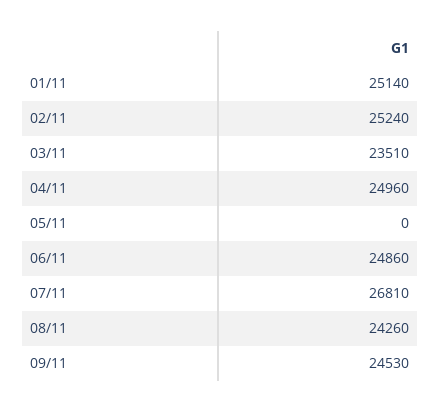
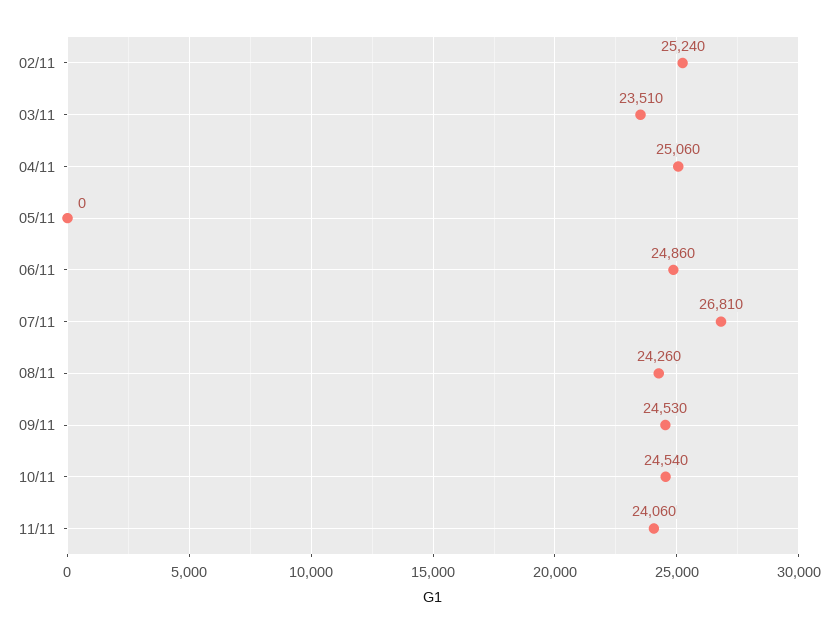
01/11: 25140 -> none
04/11: 24960 -> 25060
10/11: none -> 24540
11/11: none -> 24060

